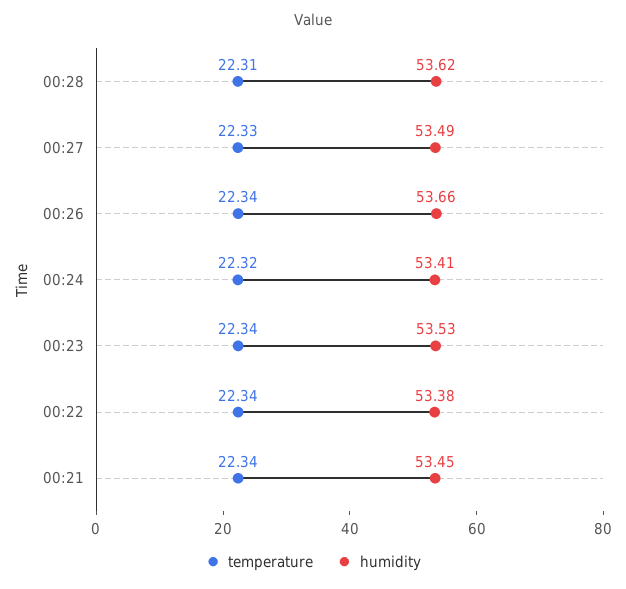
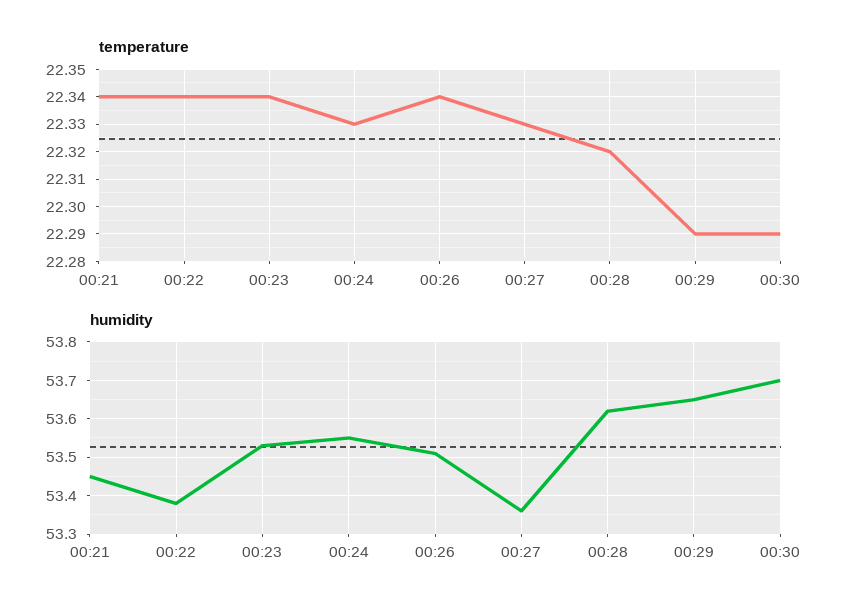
temperature, 00:28: 22.31 -> 22.32
humidity, 00:27: 53.49 -> 53.35
humidity, 00:26: 53.66 -> 53.5
temperature, 00:24: 22.32 -> 22.33
humidity, 00:24: 53.41 -> 53.55
temperature, 00:29: none -> 22.29
temperature, 00:30: none -> 22.29
humidity, 00:29: none -> 53.65
humidity, 00:30: none -> 53.7

